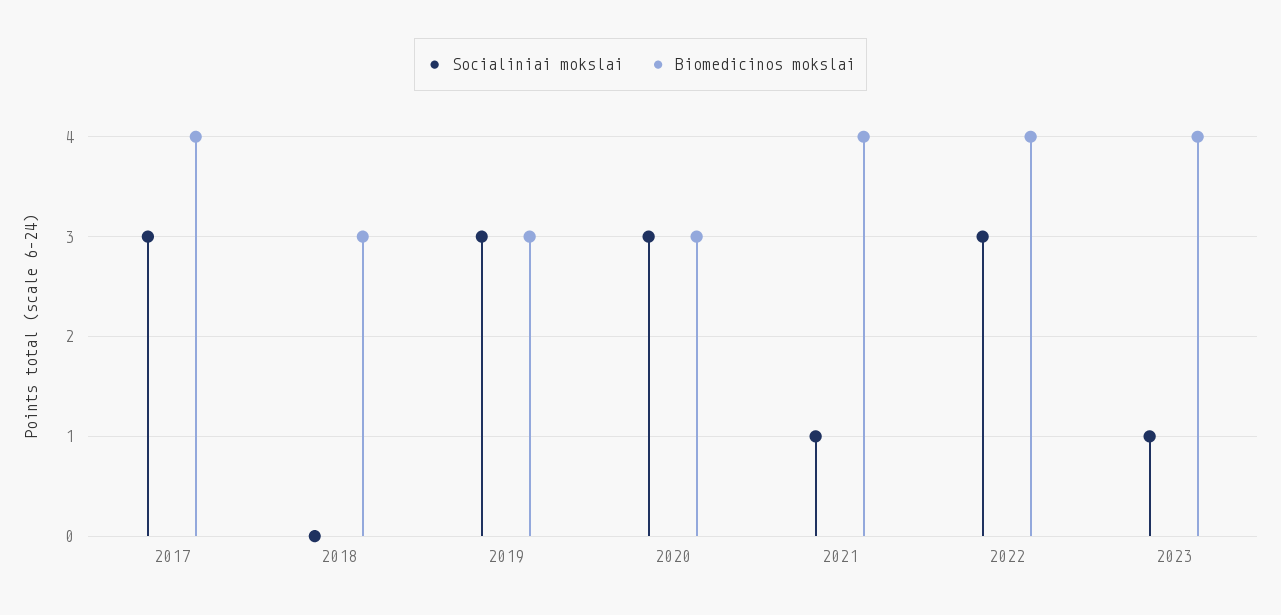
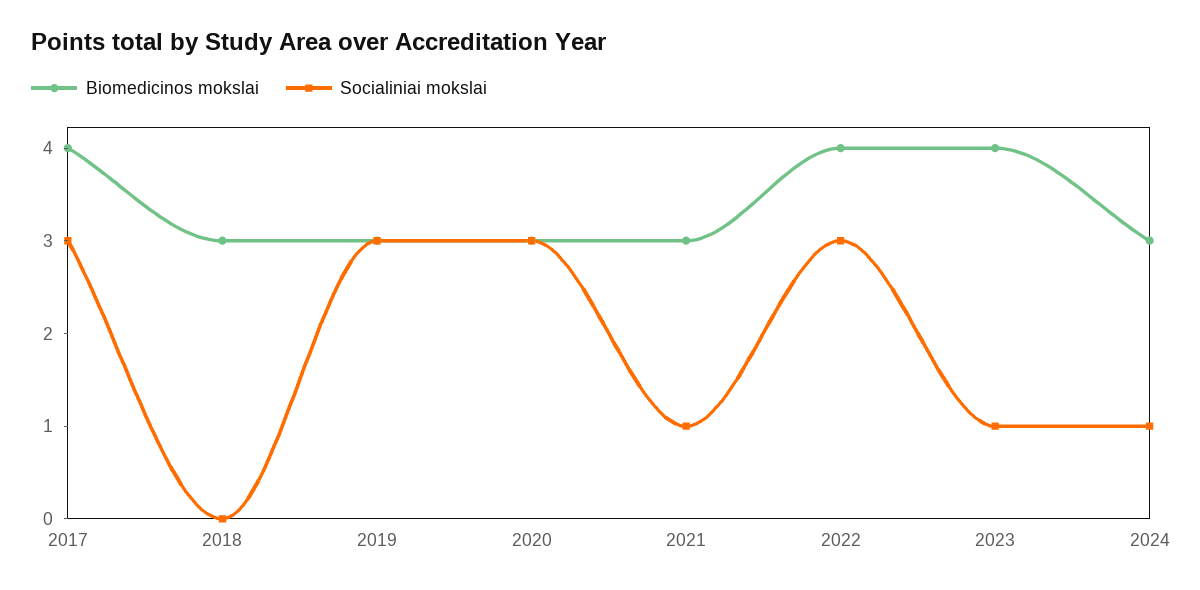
Biomedicinos mokslai, 2021: 4 -> 3
Biomedicinos mokslai, 2024: none -> 3
Socialiniai mokslai, 2024: none -> 1

